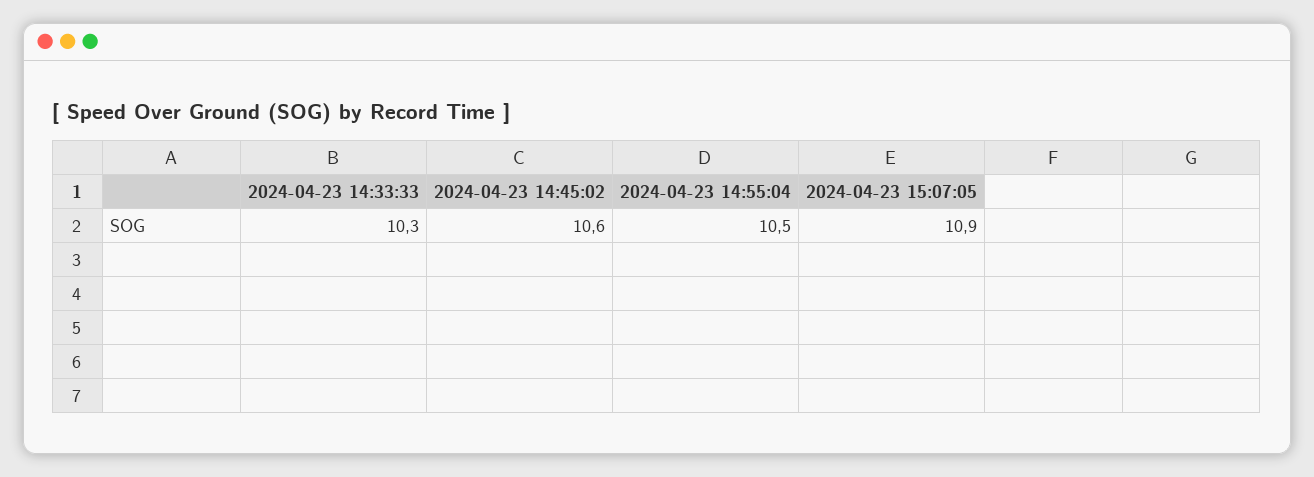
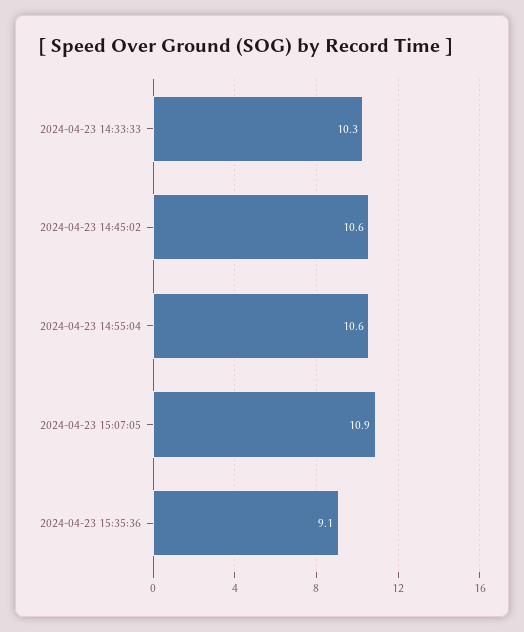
2024-04-23 14:55:04: 10.5 -> 10.6
2024-04-23 15:35:36: none -> 9.1

